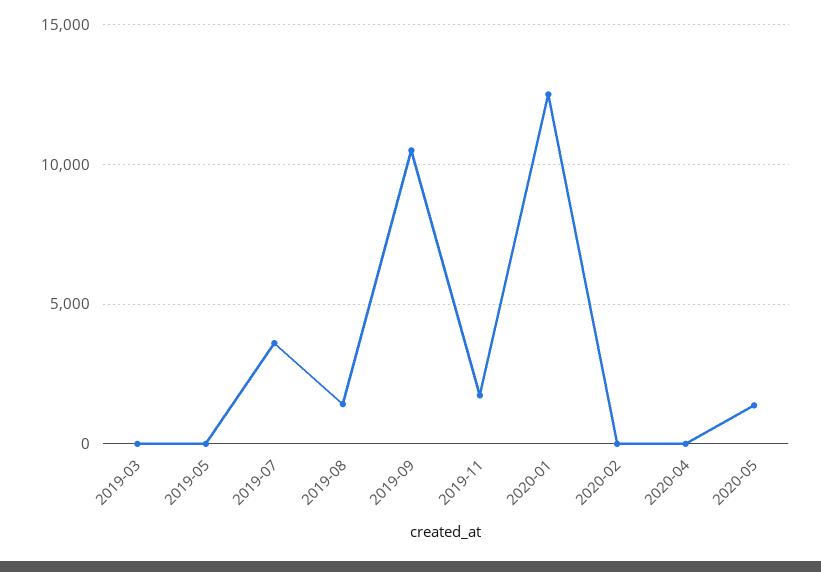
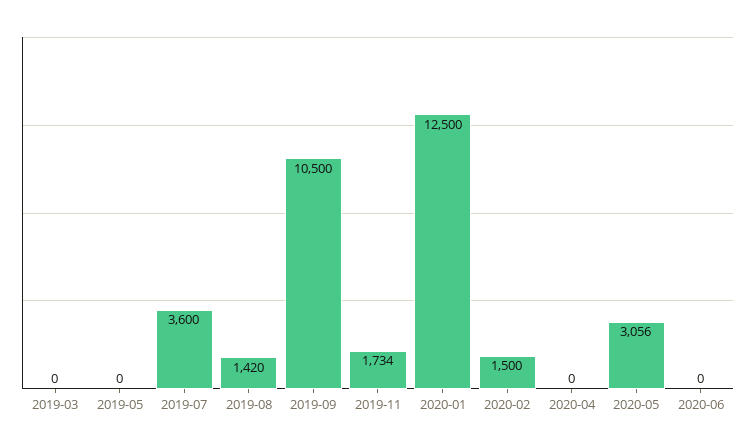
2020-02: 0 -> 1500
2020-05: 1500 -> 3056
2020-06: none -> 0

